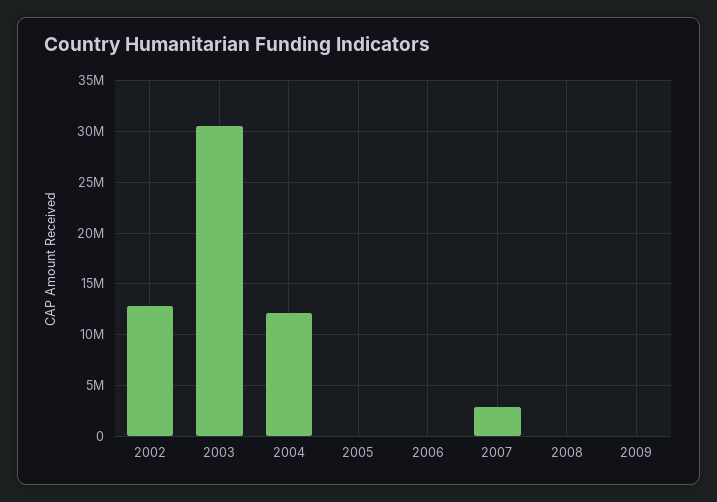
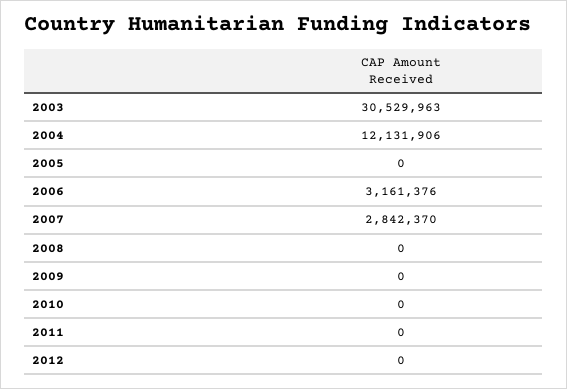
2002: 13000000 -> none
2006: 0 -> 3161376
2010: none -> 0
2011: none -> 0
2012: none -> 0

